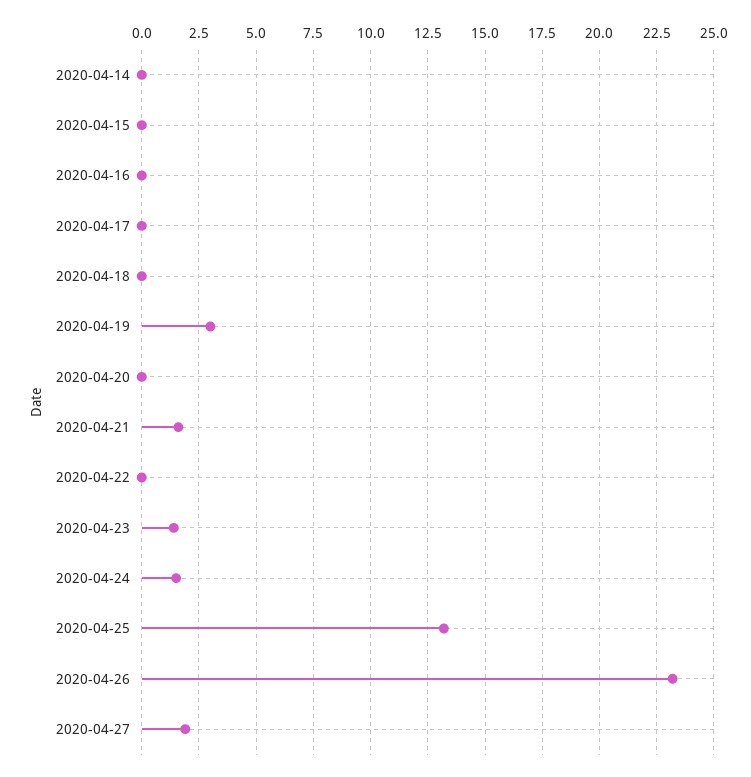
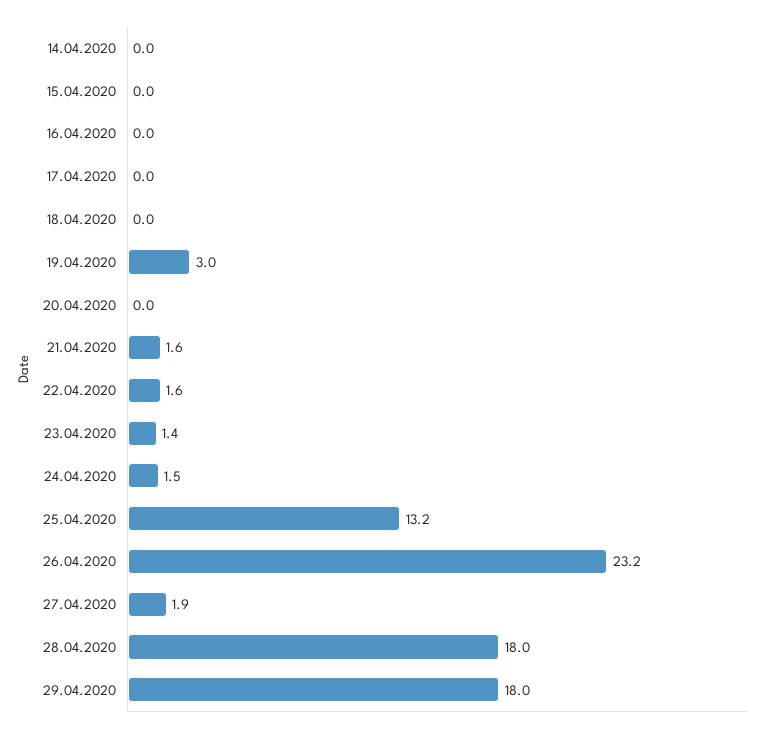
2020-04-22: 0 -> 1.6
28.04.2020: none -> 18
29.04.2020: none -> 18

